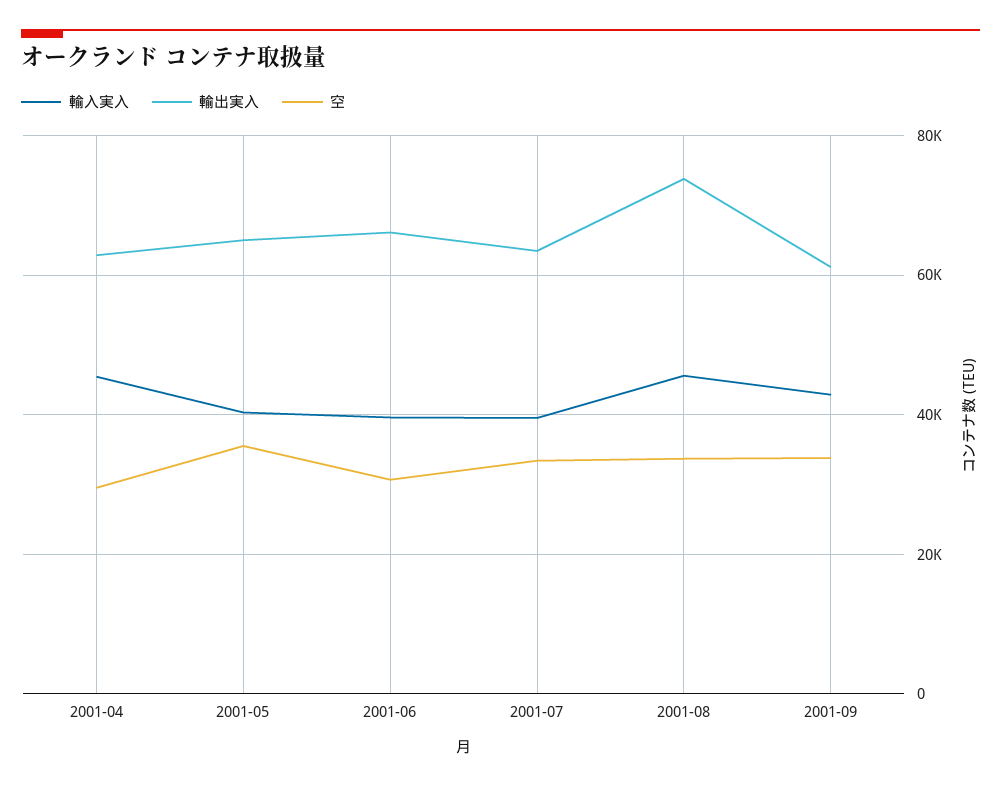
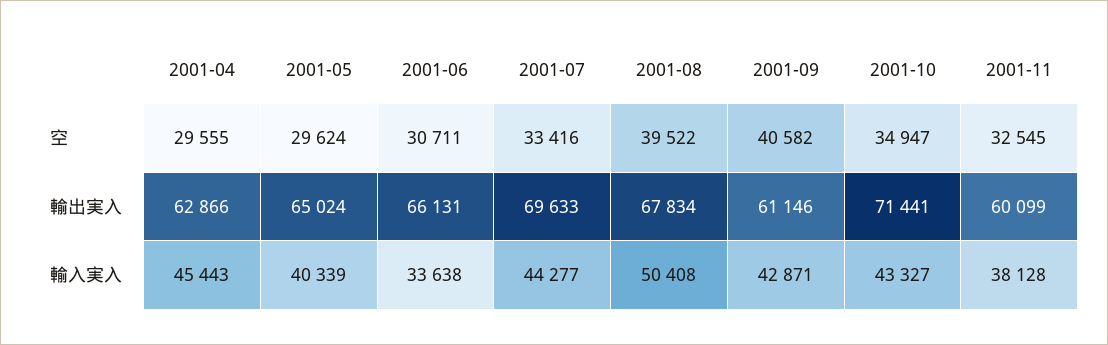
空, 2001-05: 36000 -> 29624
輸入実入, 2001-06: 40000 -> 33638
輸入実入, 2001-07: 40000 -> 44277
輸出実入, 2001-07: 64000 -> 69633
輸入実入, 2001-08: 46000 -> 50408
輸出実入, 2001-08: 74000 -> 67834
空, 2001-08: 34000 -> 39522
空, 2001-09: 34000 -> 40582
空, 2001-10: none -> 34947
空, 2001-11: none -> 32545
輸出実入, 2001-10: none -> 71441
輸出実入, 2001-11: none -> 60099
輸入実入, 2001-10: none -> 43327
輸入実入, 2001-11: none -> 38128

